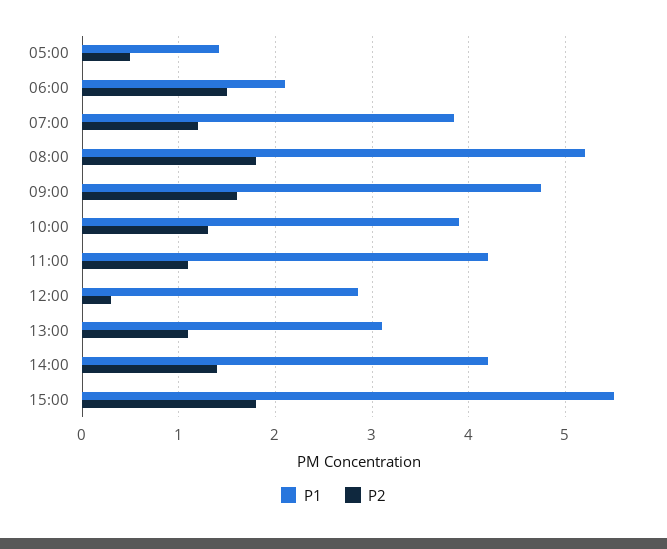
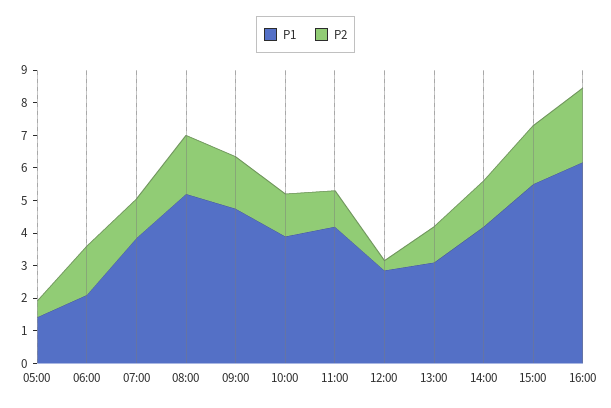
P1, 16:00: none -> 6.25
P2, 16:00: none -> 2.25

